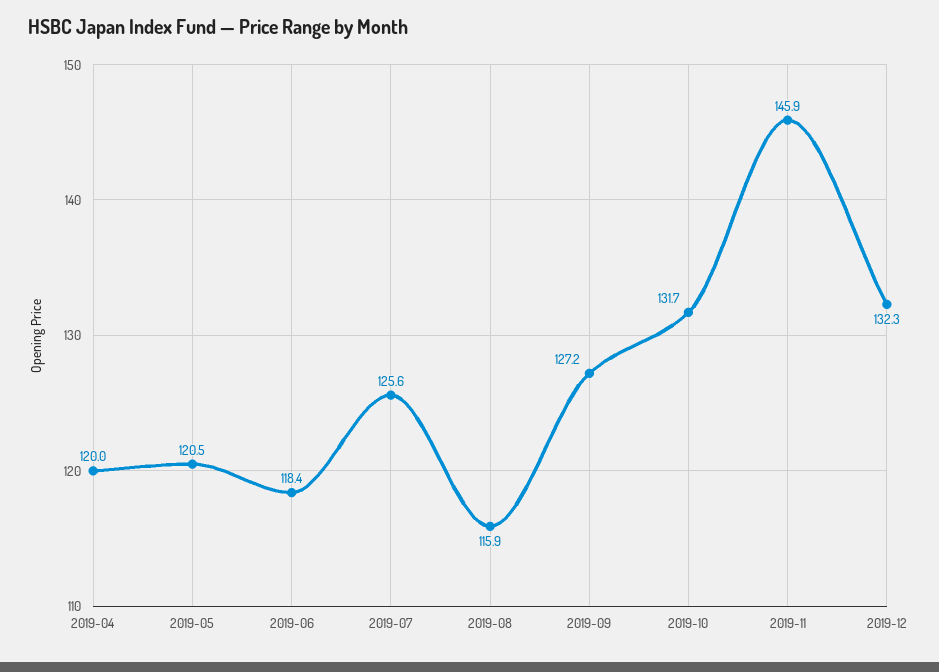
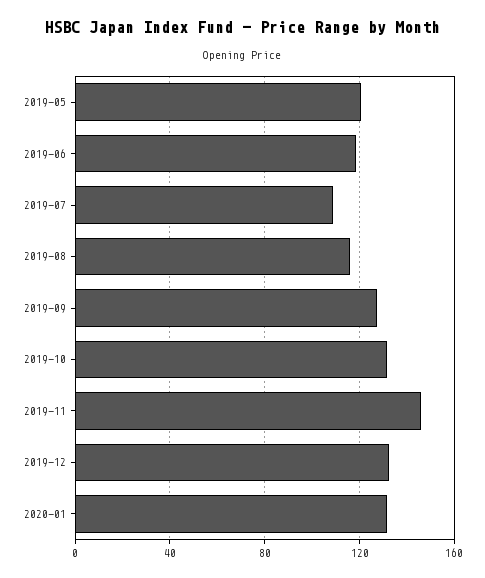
2019-04: 120 -> none
2019-07: 125.6 -> 110
2020-01: none -> 130

